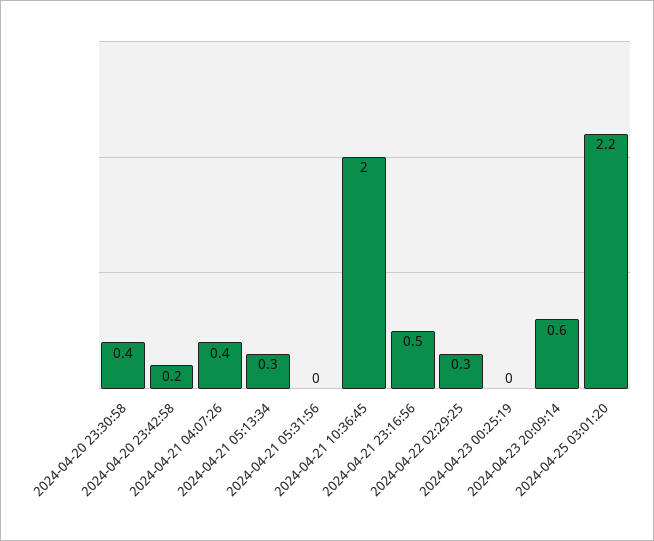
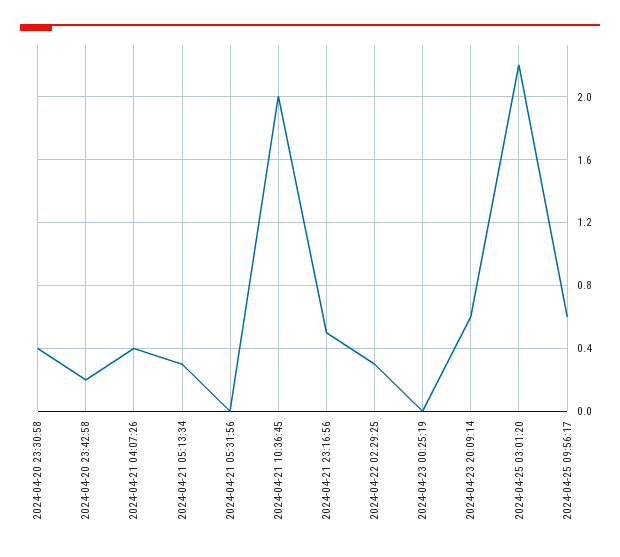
2024-04-25 09:56:17: none -> 0.6

